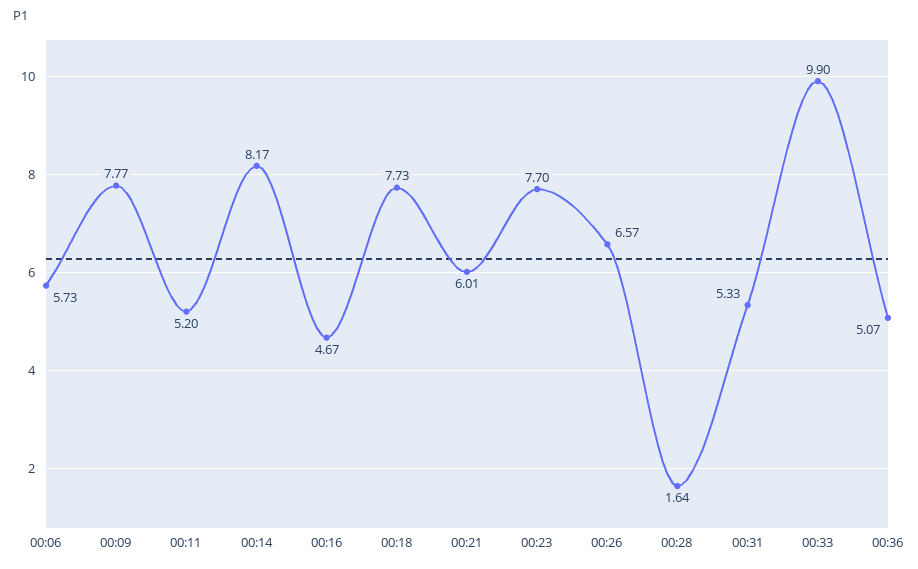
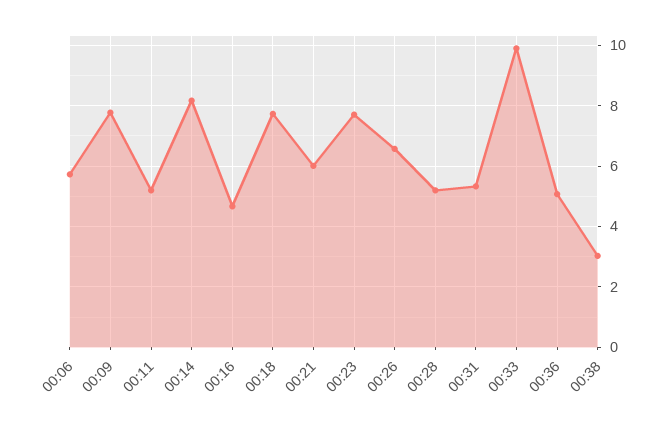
00:28: 1.64 -> 5.2
00:38: none -> 3

